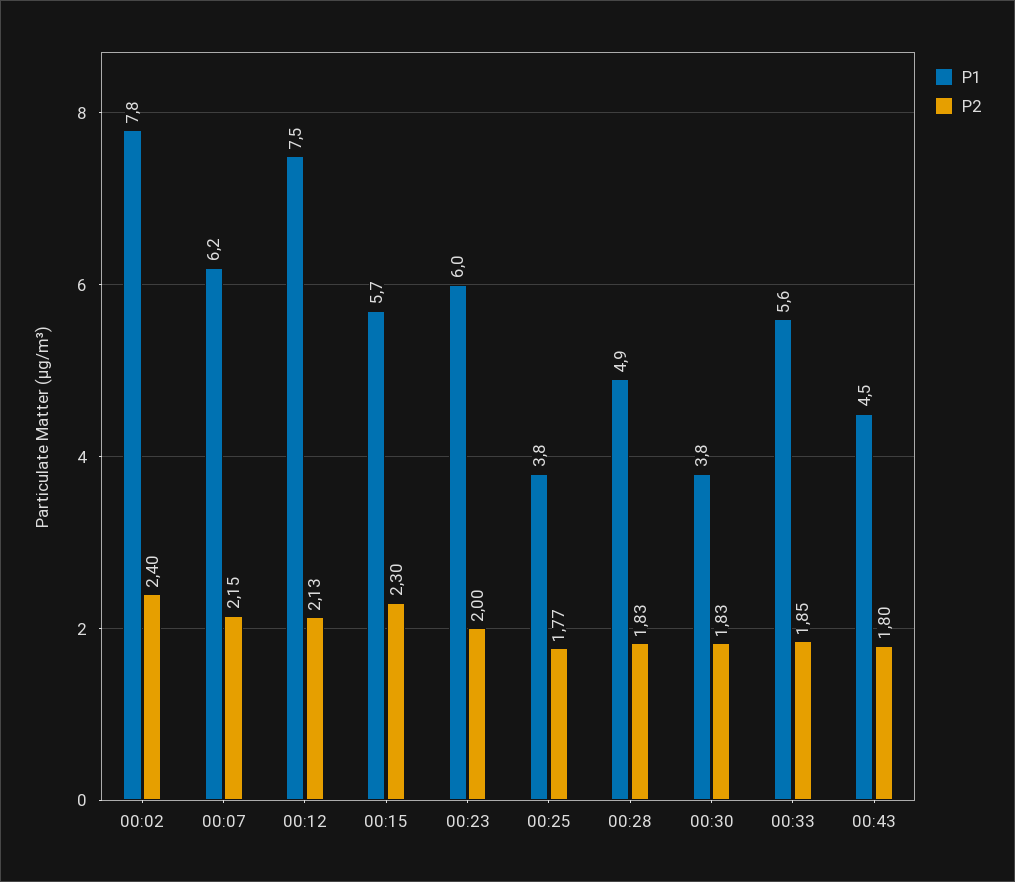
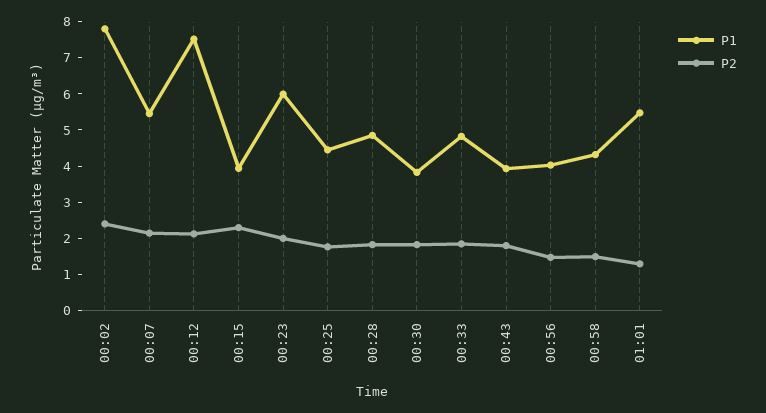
P1, 00:07: 6.2 -> 5.5
P1, 00:15: 5.7 -> 4
P1, 00:25: 3.8 -> 4.5
P1, 00:33: 5.6 -> 4.75
P1, 00:43: 4.5 -> 4
P1, 00:56: none -> 4
P2, 00:56: none -> 1.5
P1, 00:58: none -> 4.25
P2, 00:58: none -> 1.5
P1, 01:01: none -> 5.5
P2, 01:01: none -> 1.25

